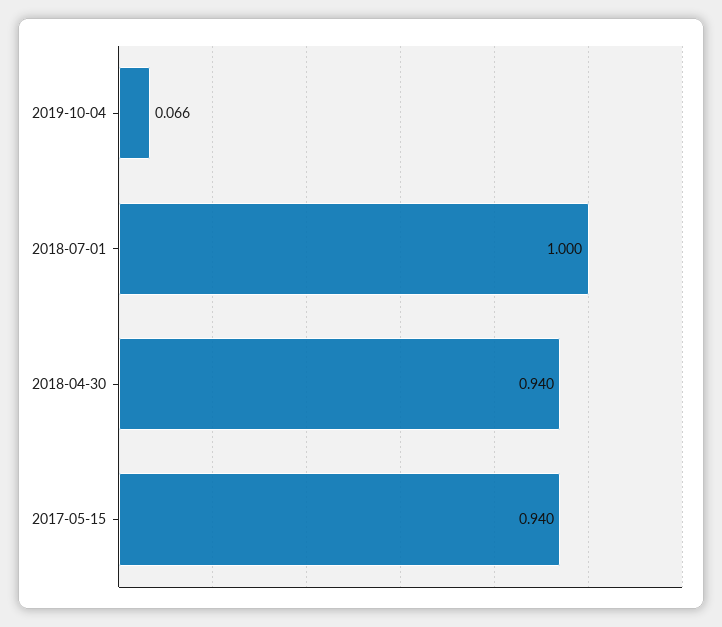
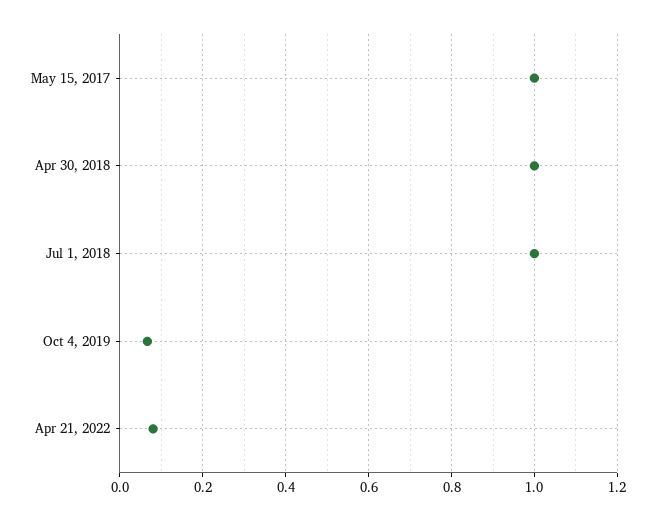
2018-04-30: 0.94 -> 1
2017-05-15: 0.94 -> 1
Apr 21, 2022: none -> 0.08

